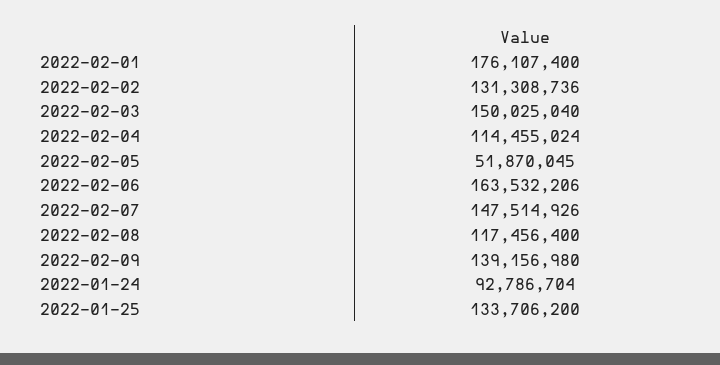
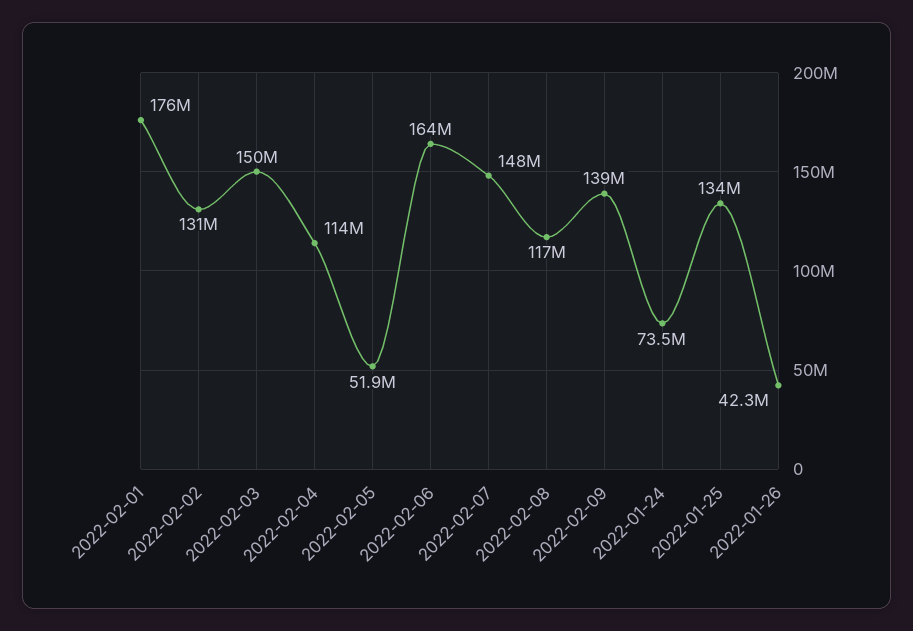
2022-01-24: 92786704 -> 73500000
2022-01-26: none -> 42300000

